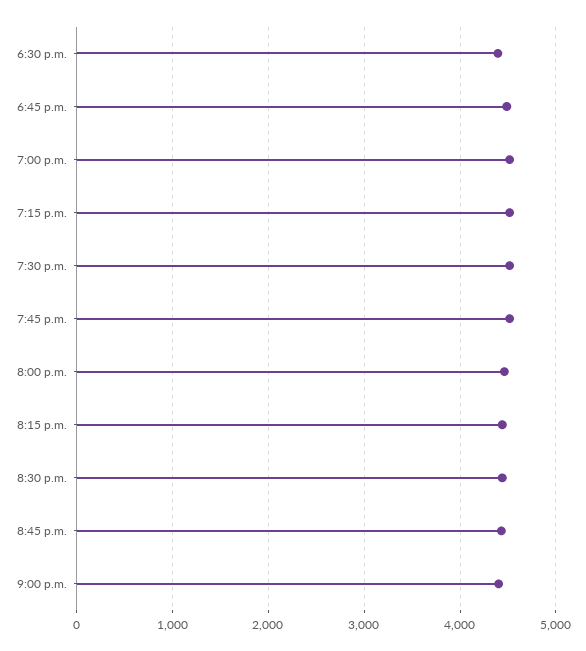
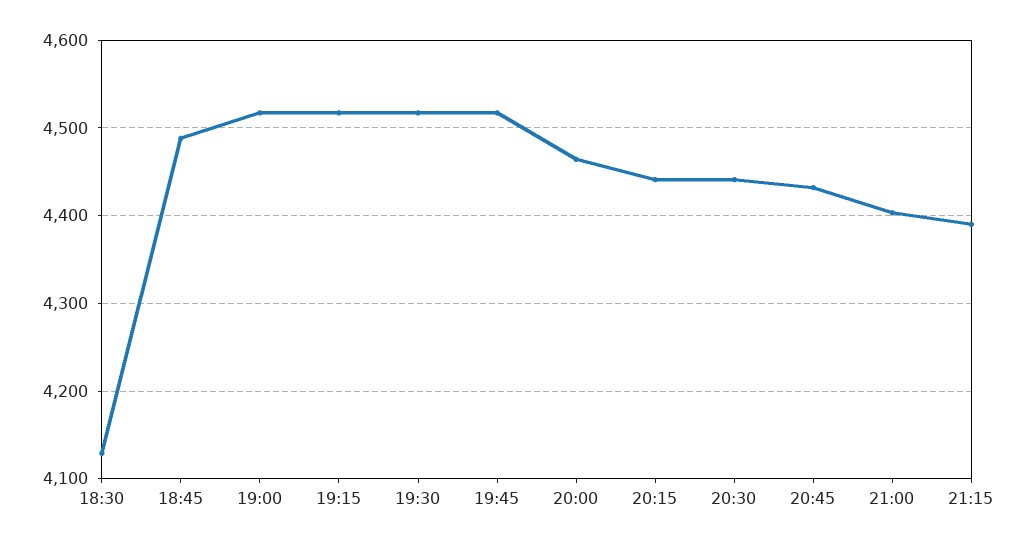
6:30 p.m.: 4400 -> 4130
21:15: none -> 4390

